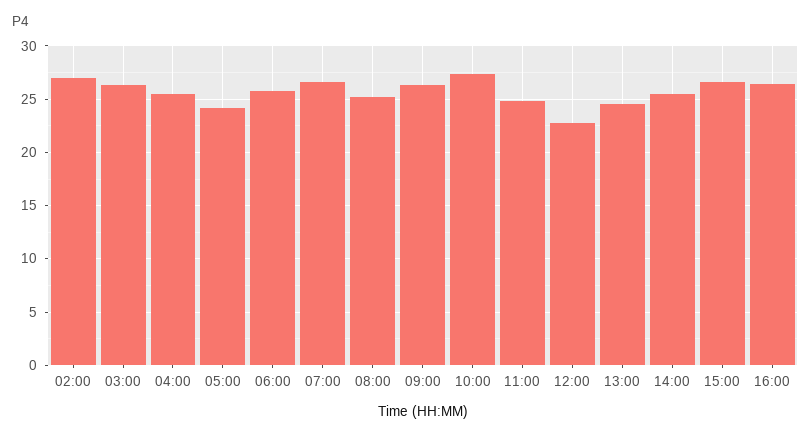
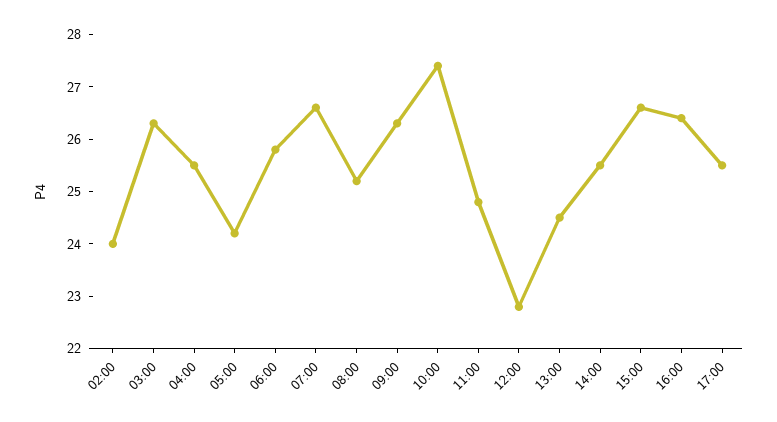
02:00: 27 -> 24
17:00: none -> 25.5

